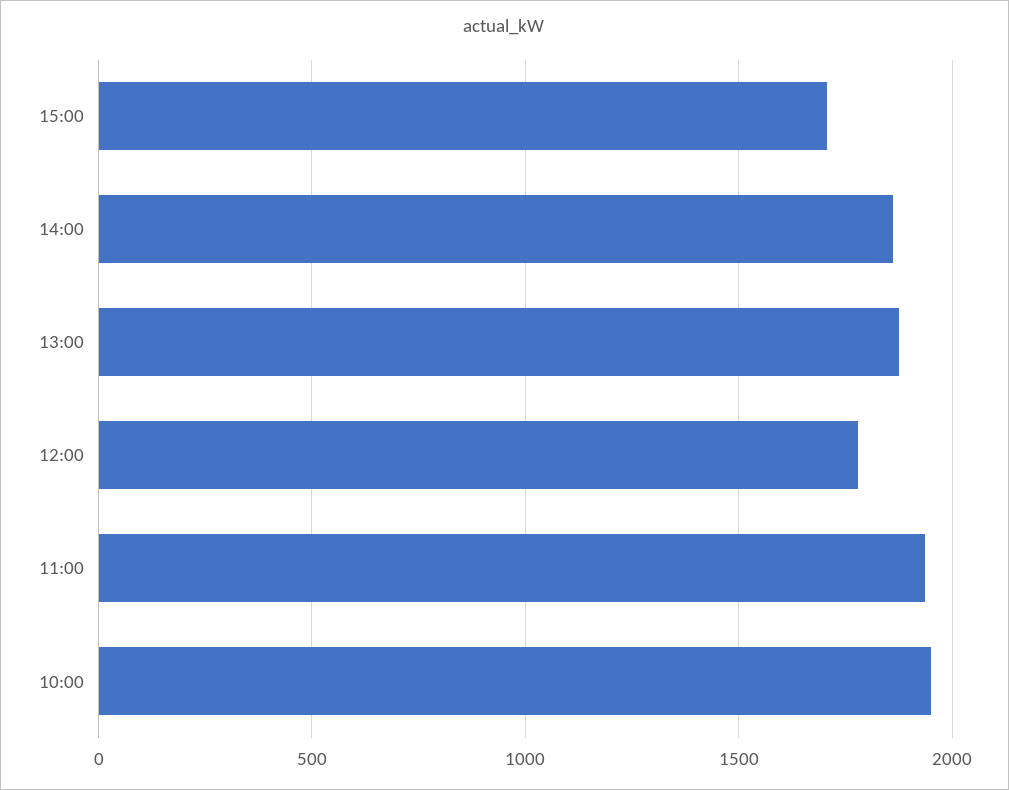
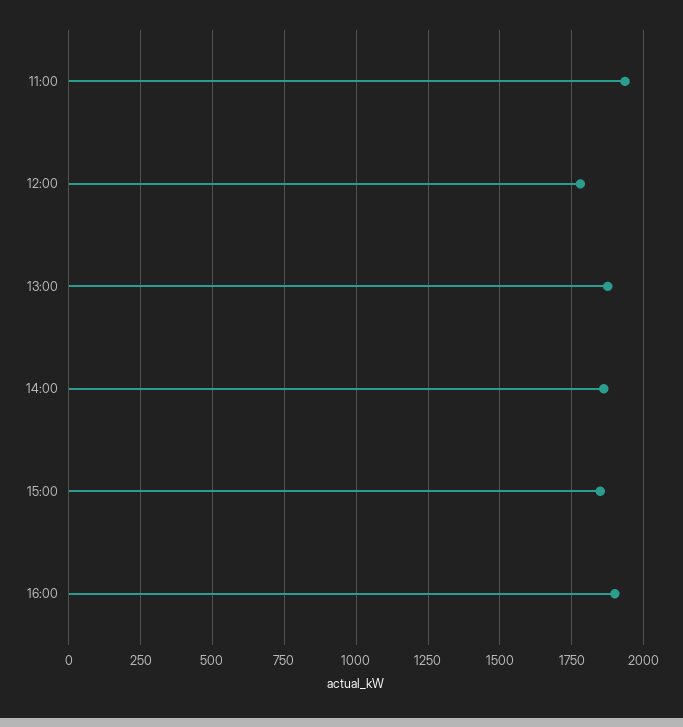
15:00: 1700 -> 1850
10:00: 1950 -> none
16:00: none -> 1900

